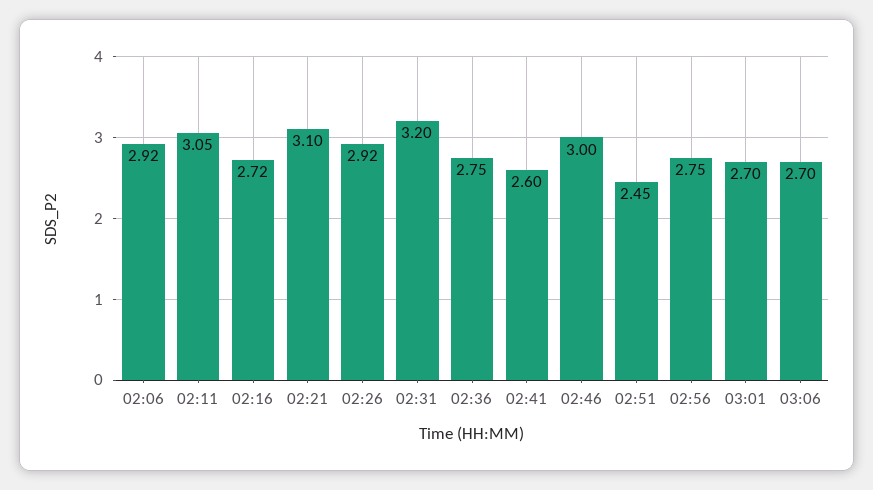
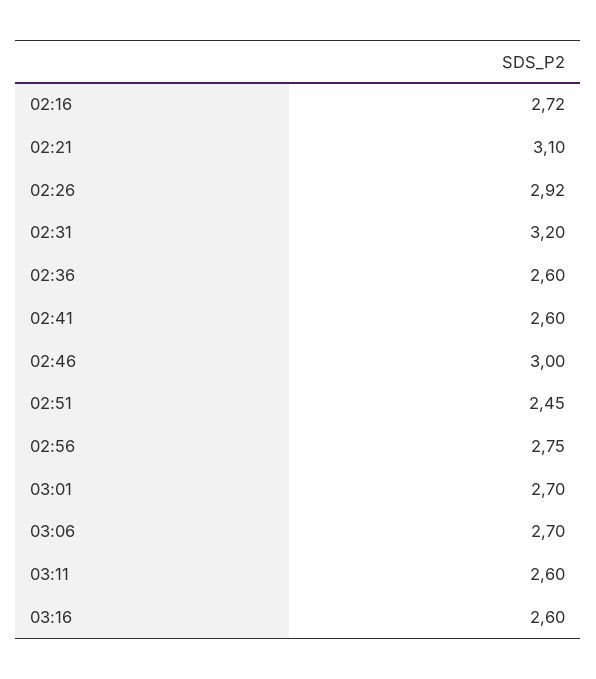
02:06: 2.92 -> none
02:11: 3.05 -> none
02:36: 2.75 -> 2.6
03:11: none -> 2.6
03:16: none -> 2.6

